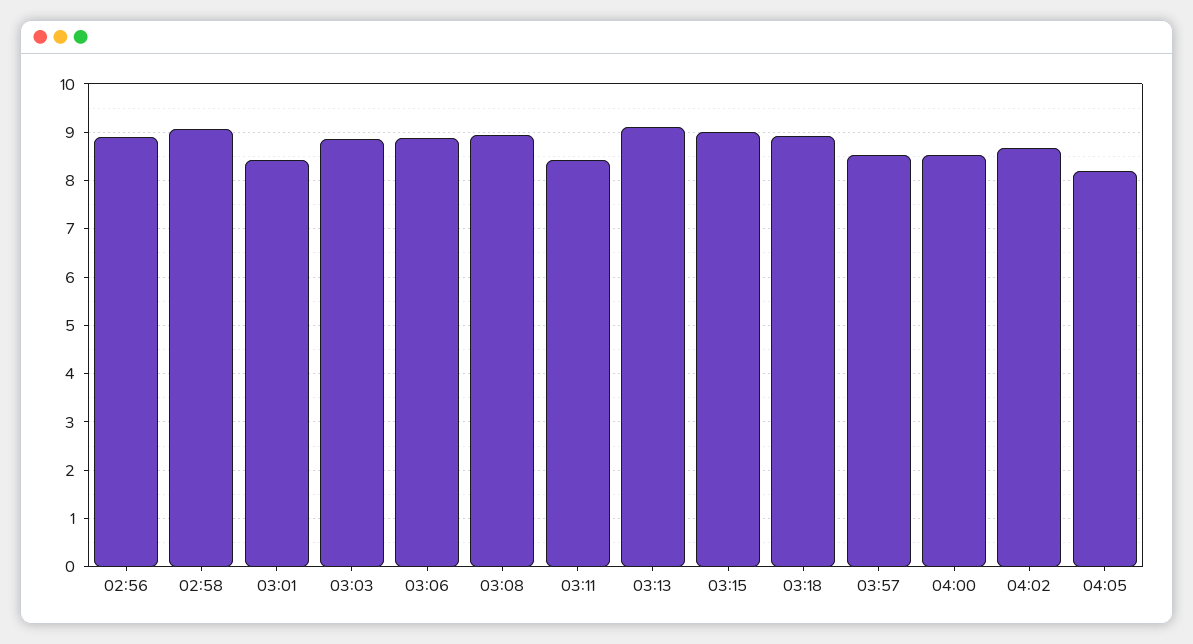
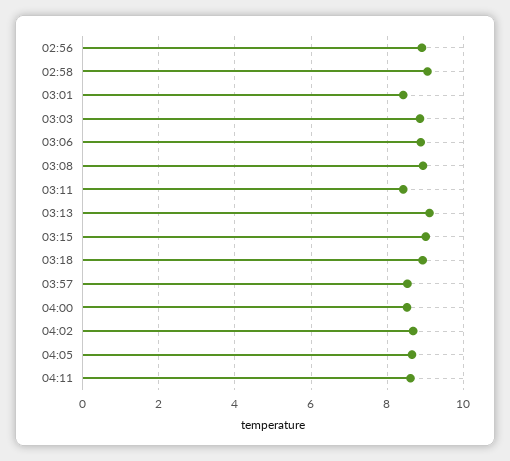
04:05: 8.2 -> 8.6
04:11: none -> 8.6

